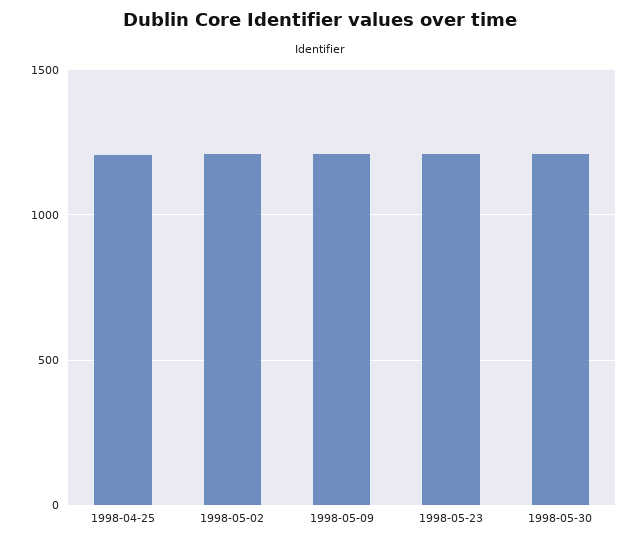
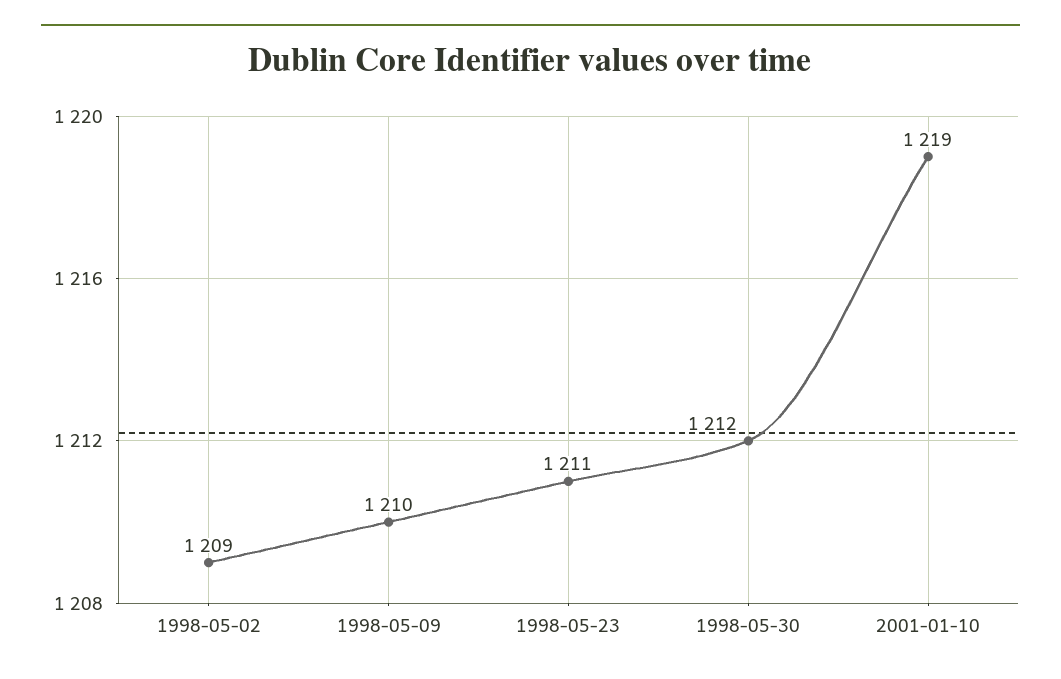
1998-04-25: 1200 -> none
2001-01-10: none -> 1219

